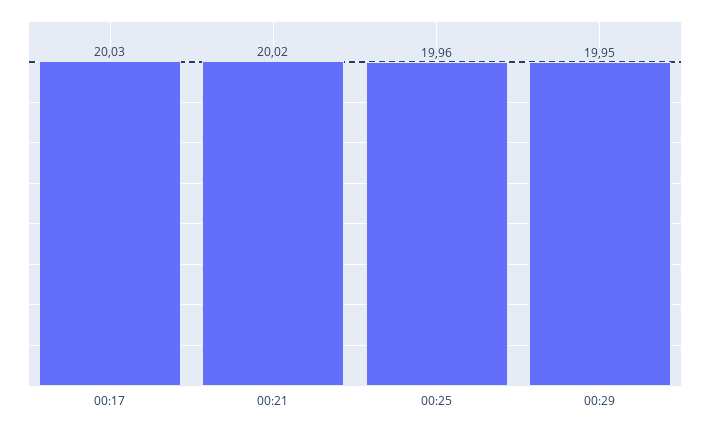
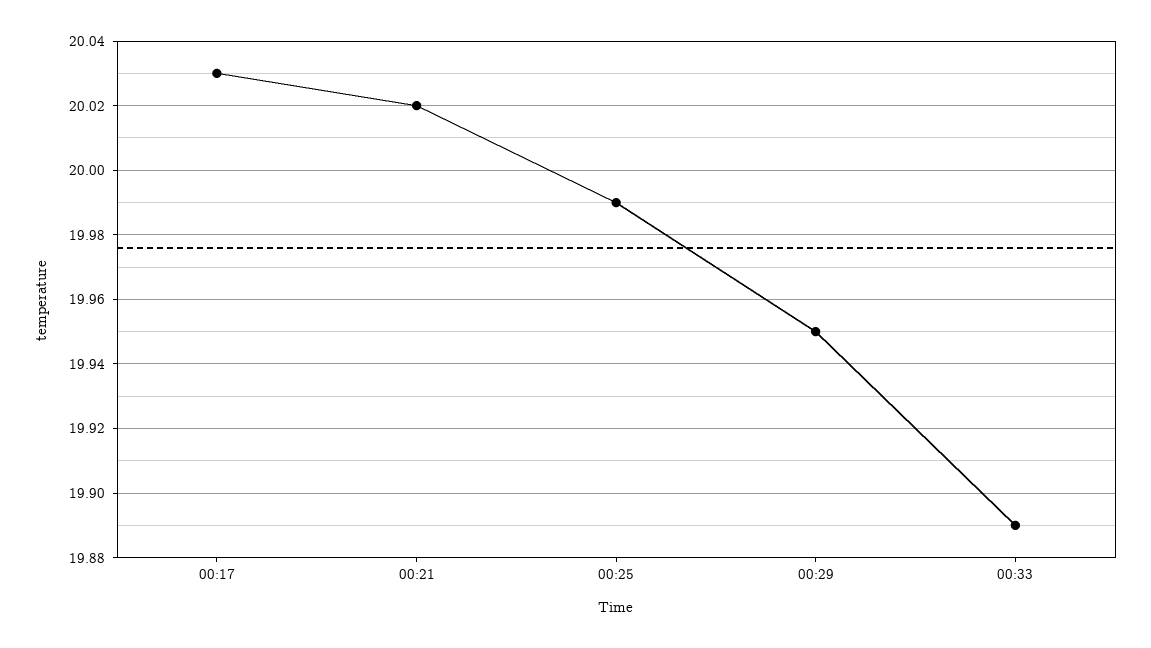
00:25: 19.96 -> 19.99
00:33: none -> 19.89

